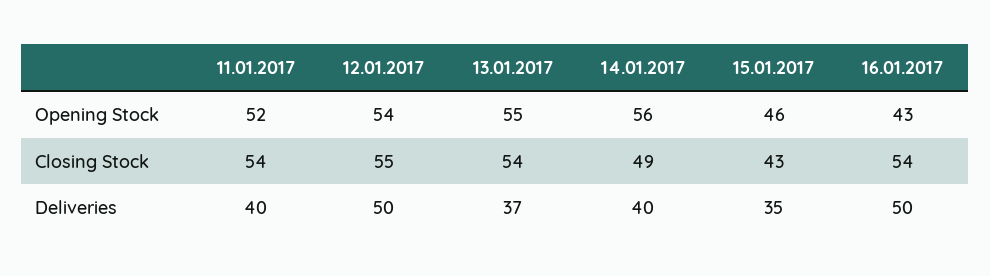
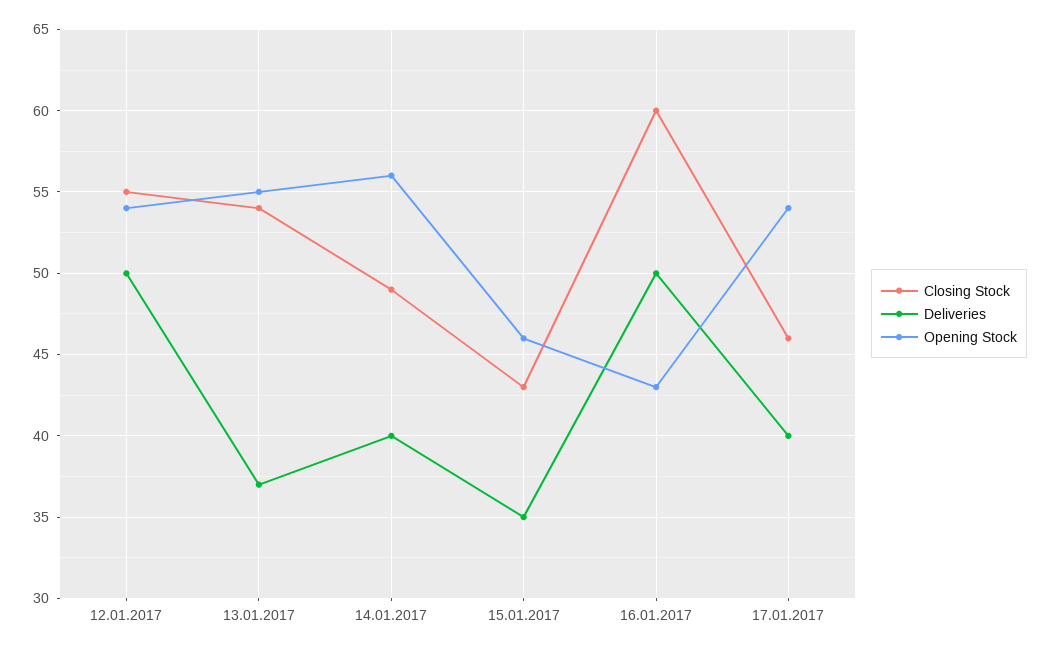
Opening Stock, 11.01.2017: 52 -> none
Closing Stock, 11.01.2017: 54 -> none
Closing Stock, 16.01.2017: 54 -> 60
Deliveries, 11.01.2017: 40 -> none
Closing Stock, 17.01.2017: none -> 46
Deliveries, 17.01.2017: none -> 40
Opening Stock, 17.01.2017: none -> 54

